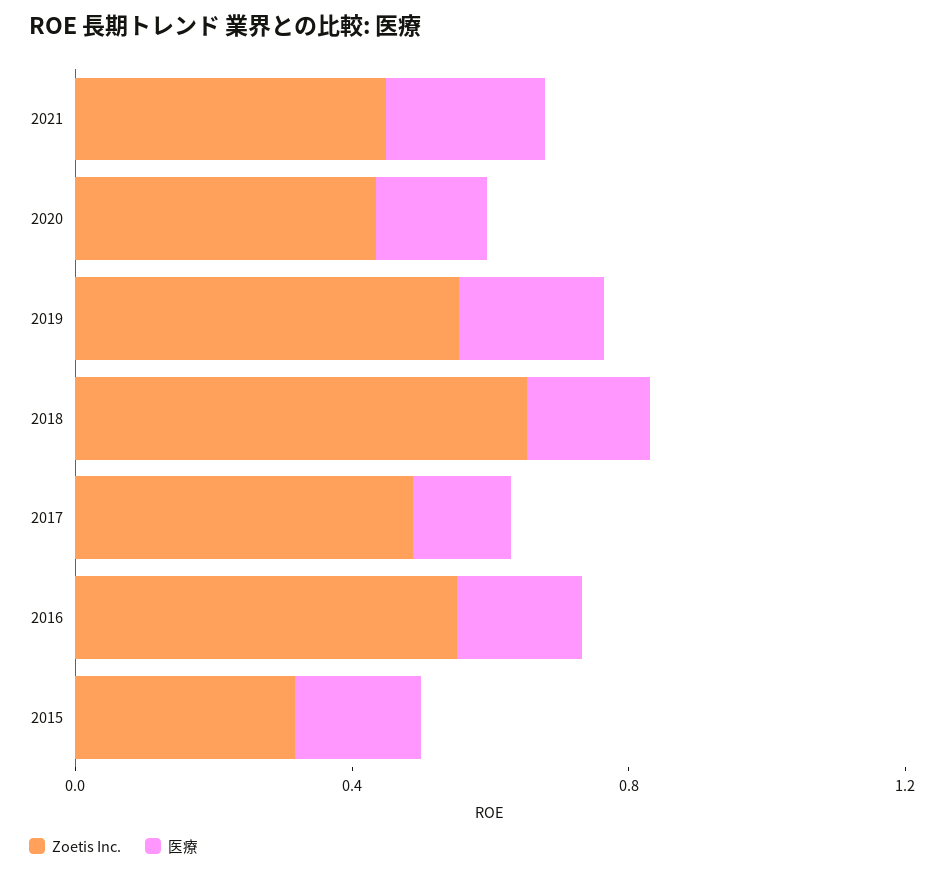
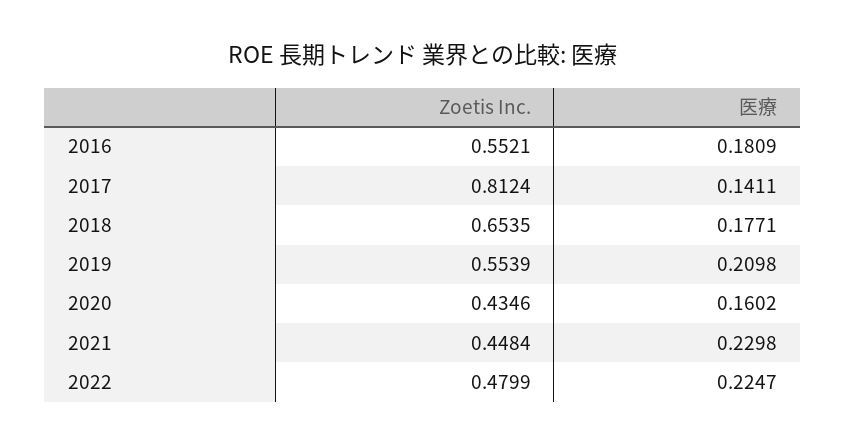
Zoetis Inc., 2017: 0.5 -> 0.8124
Zoetis Inc., 2015: 0.3 -> none
医療, 2015: 0.2 -> none
Zoetis Inc., 2022: none -> 0.4799
医療, 2022: none -> 0.2247

